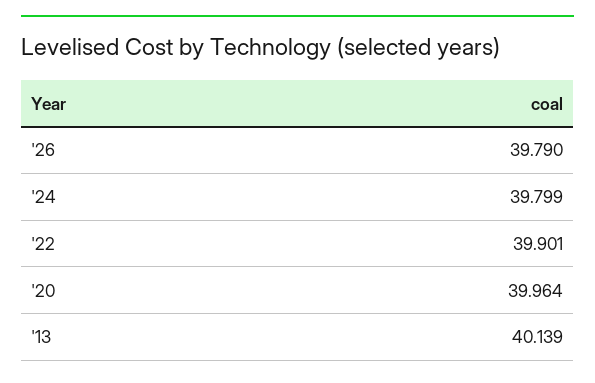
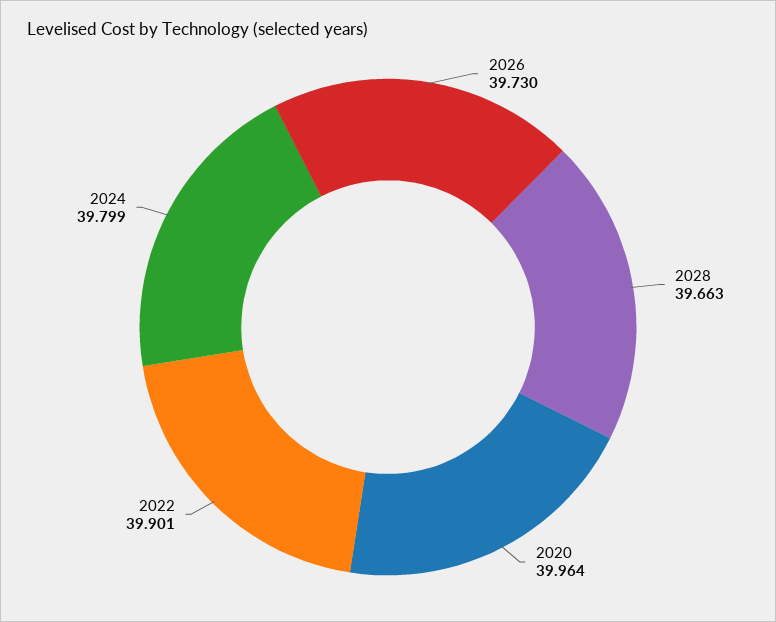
'26: 39.79 -> 39.73
'13: 40.139 -> none
2028: none -> 39.663

